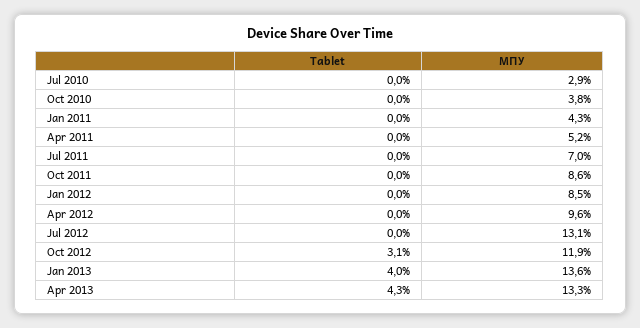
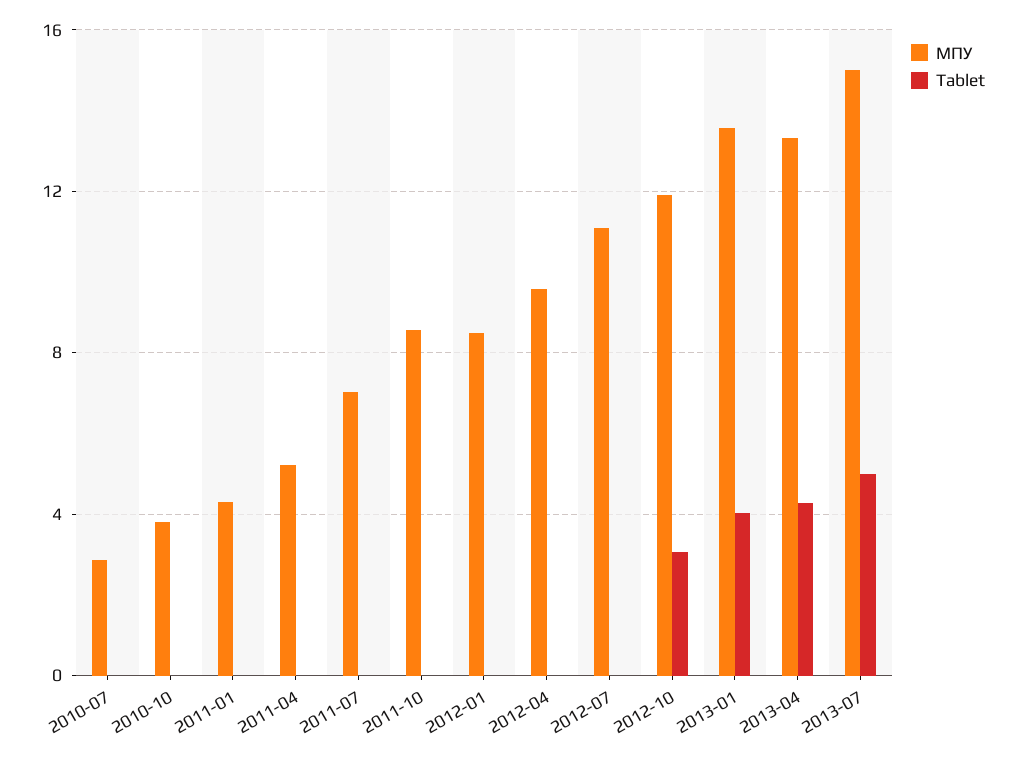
МПУ, Jul 2012: 13.1 -> 11
МПУ, 2013-07: none -> 15
Tablet, 2013-07: none -> 5

